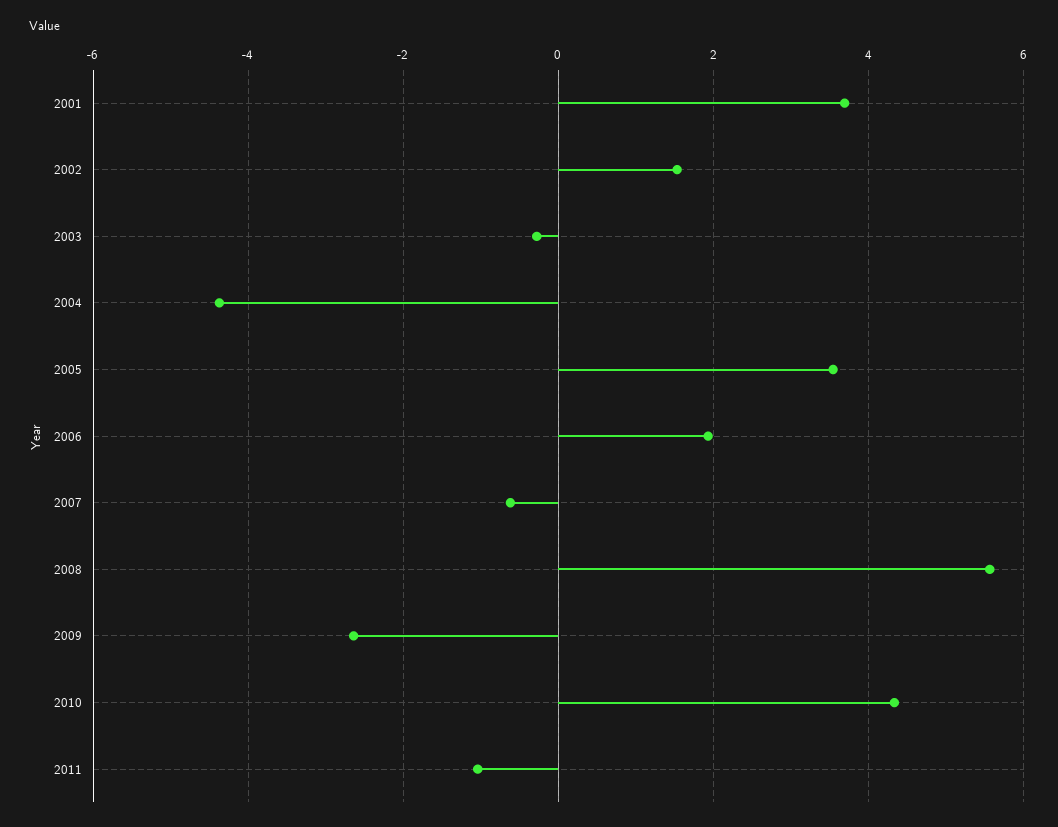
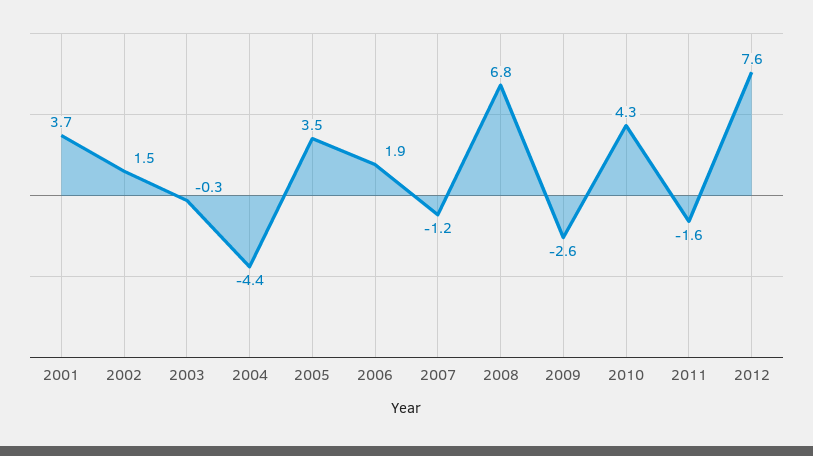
2007: -0.6 -> -1.2
2008: 5.6 -> 6.8
2011: -1 -> -1.6
2012: none -> 7.6

